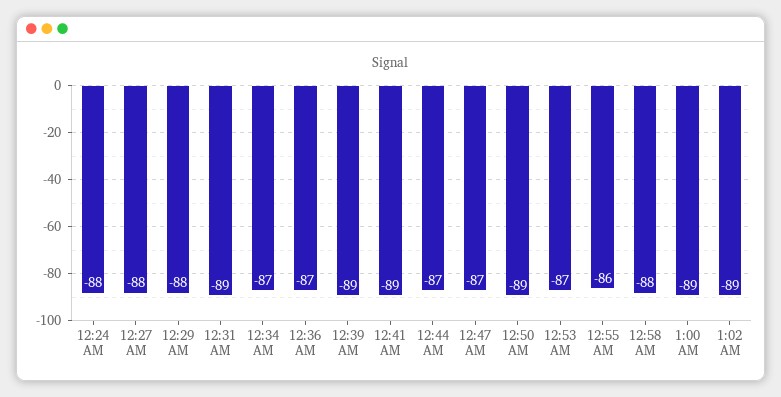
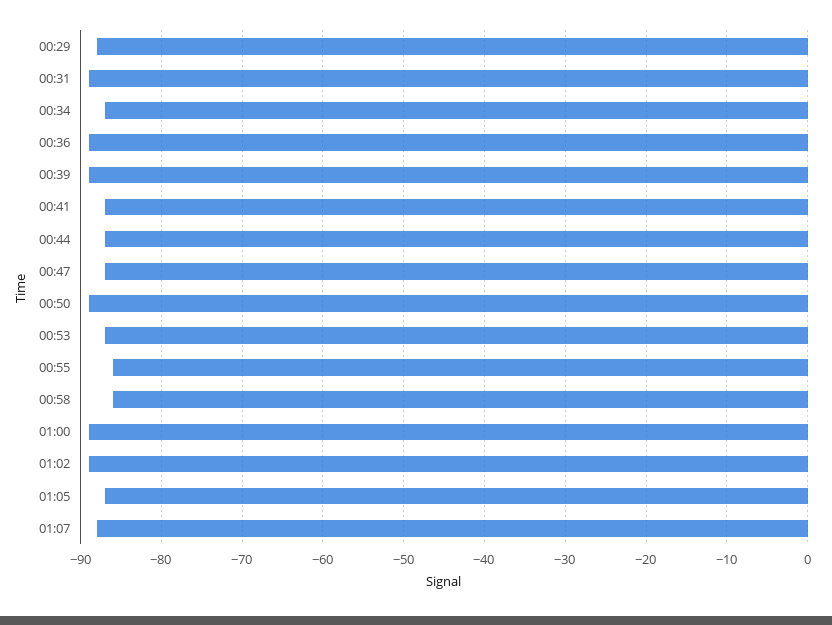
12:24 AM: -88 -> none
12:27 AM: -88 -> none
12:36 AM: -87 -> -89
12:41 AM: -89 -> -87
12:58 AM: -88 -> -86
01:05: none -> -87
01:07: none -> -88

